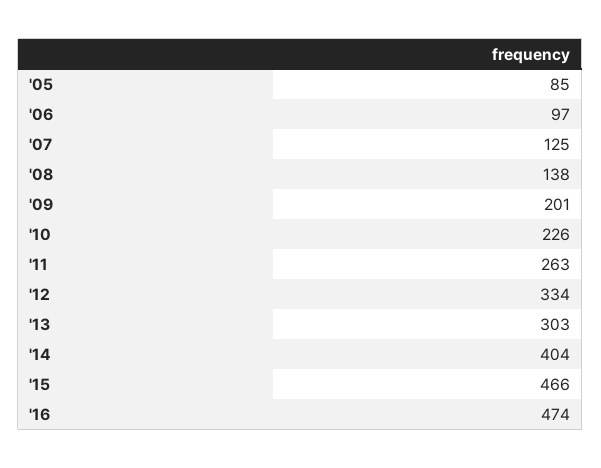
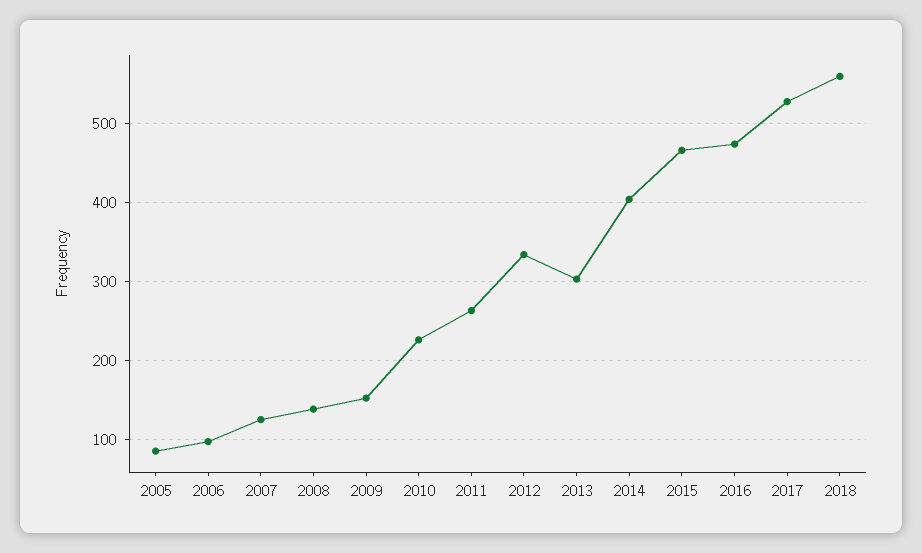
'09: 201 -> 150
2017: none -> 530
2018: none -> 560

